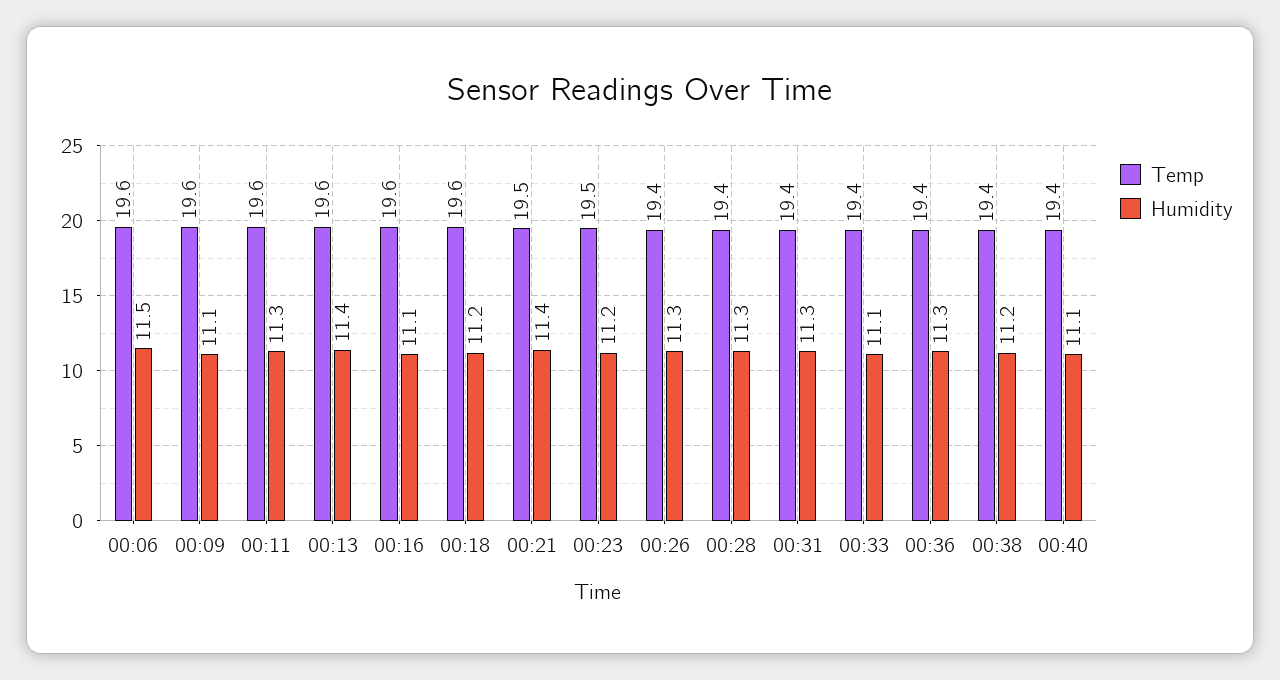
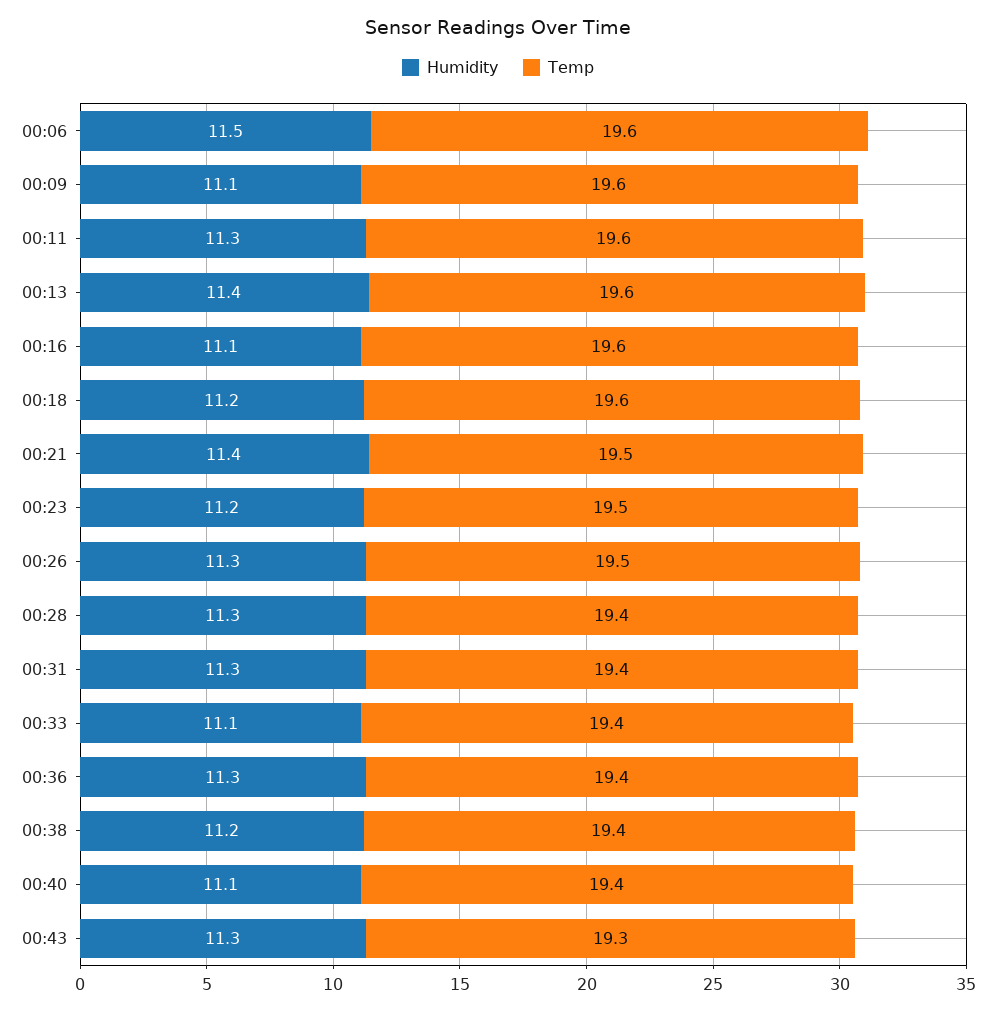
Temp, 00:26: 19.4 -> 19.5
Humidity, 00:43: none -> 11.3
Temp, 00:43: none -> 19.3

